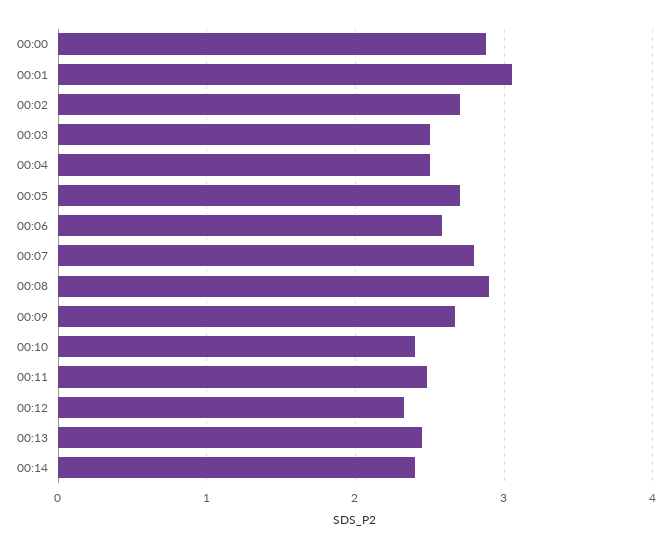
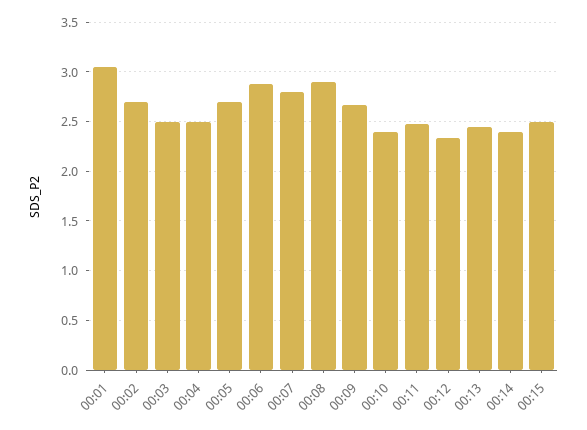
00:00: 2.9 -> none
00:06: 2.6 -> 2.9
00:15: none -> 2.5

